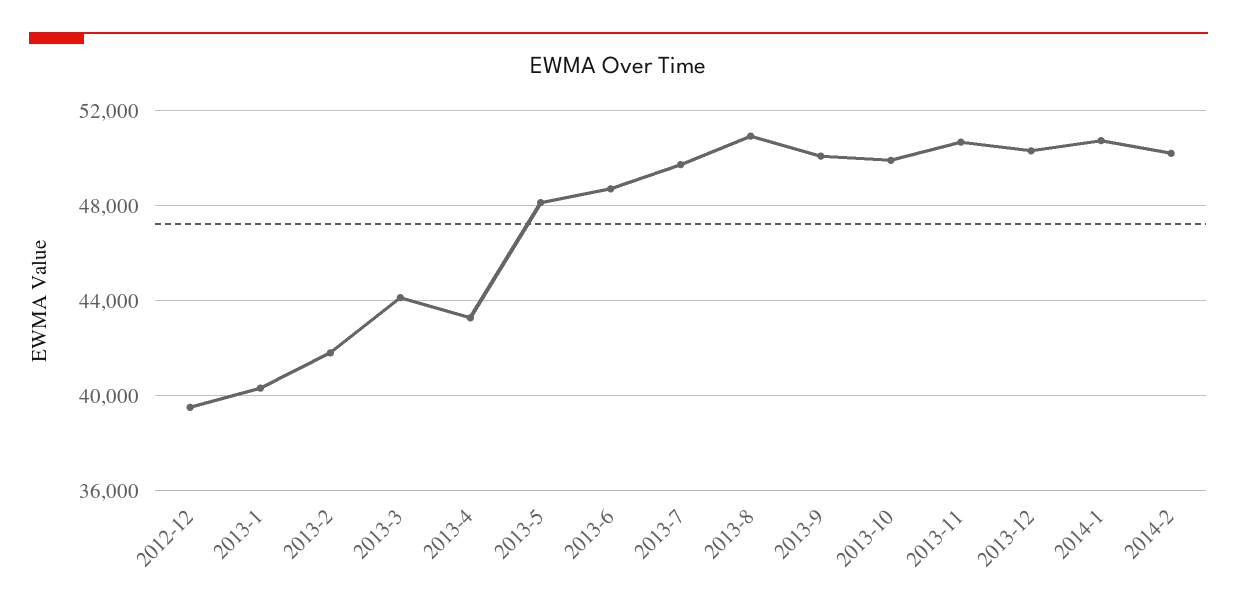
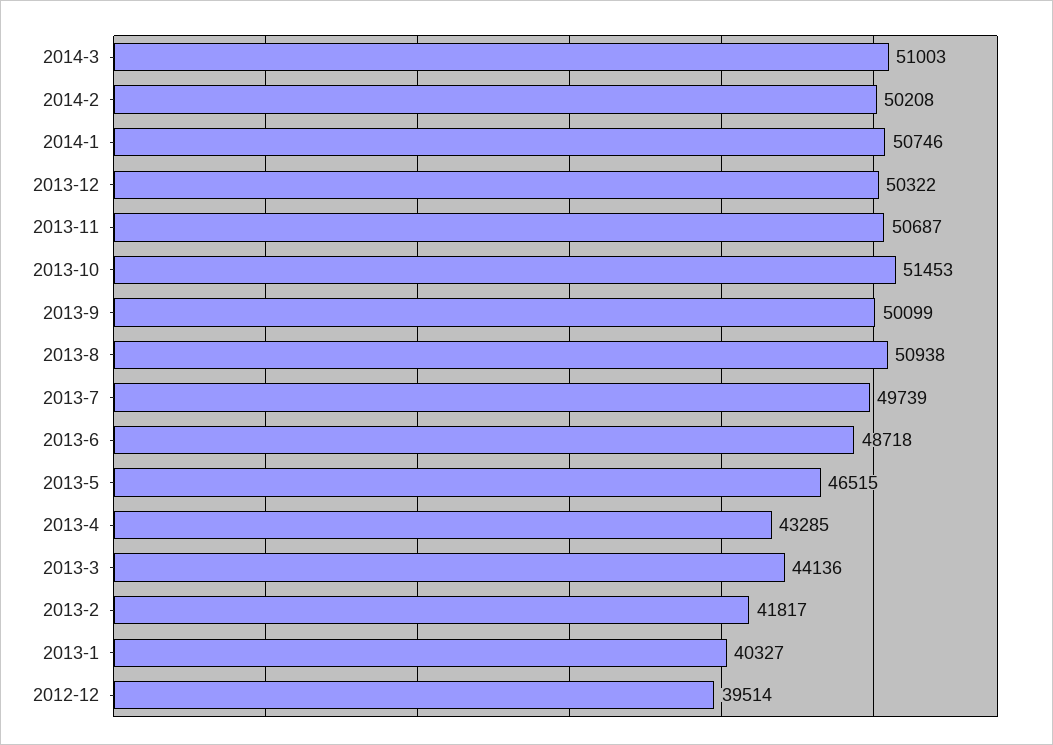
2013-5: 48000 -> 46515
2013-10: 50000 -> 51453
2014-3: none -> 51003

